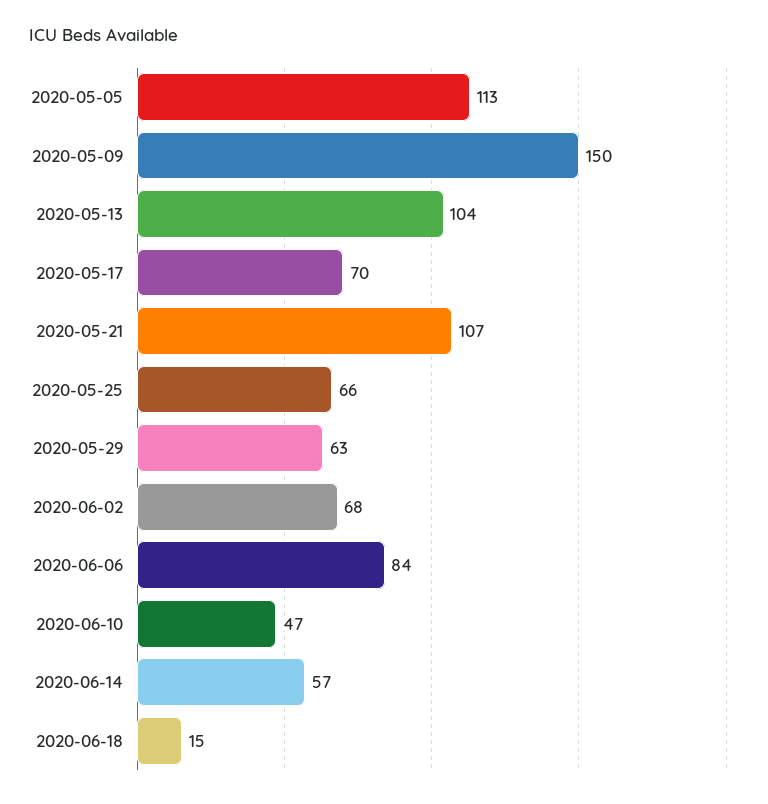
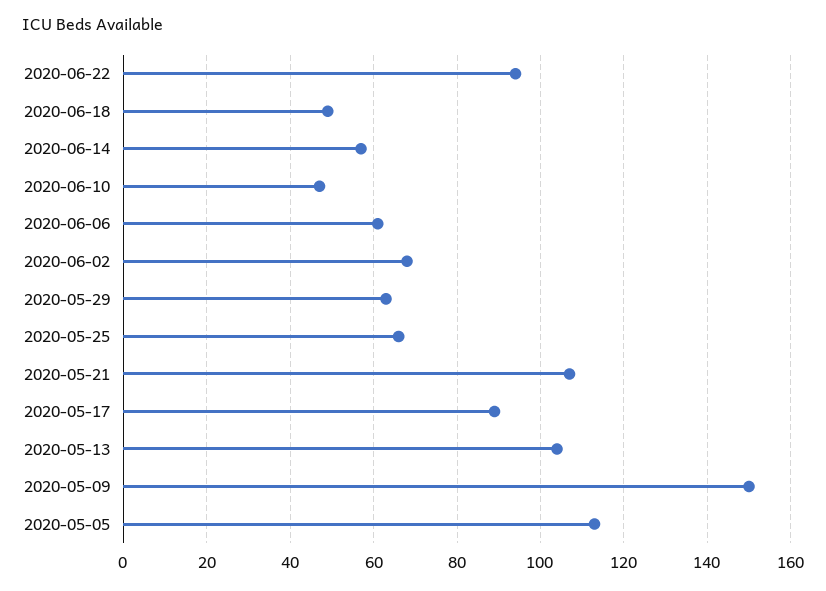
2020-05-17: 70 -> 90
2020-06-06: 84 -> 60
2020-06-18: 15 -> 50
2020-06-22: none -> 95

